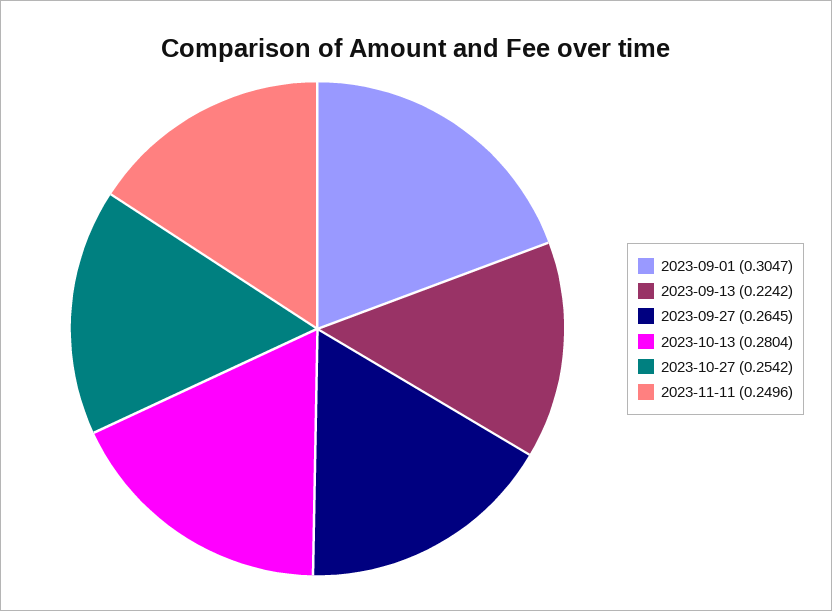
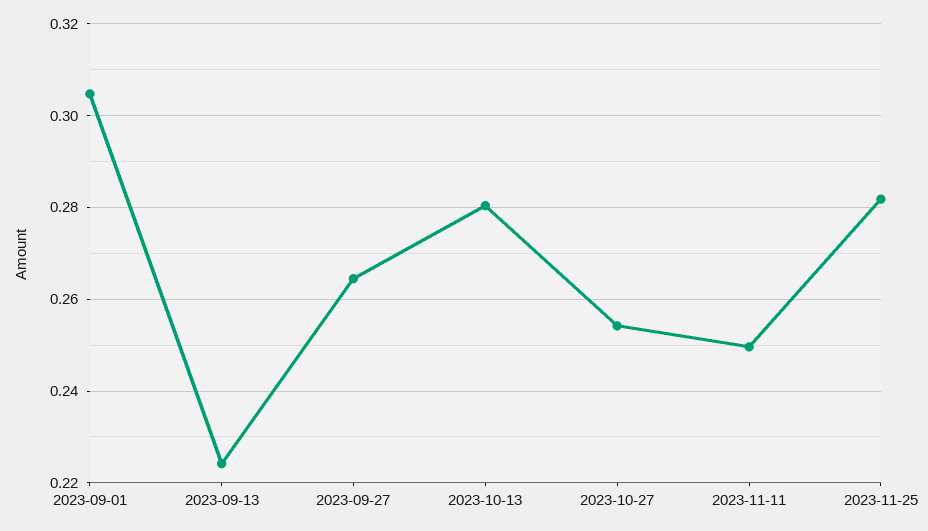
2023-11-25: none -> 0.282

